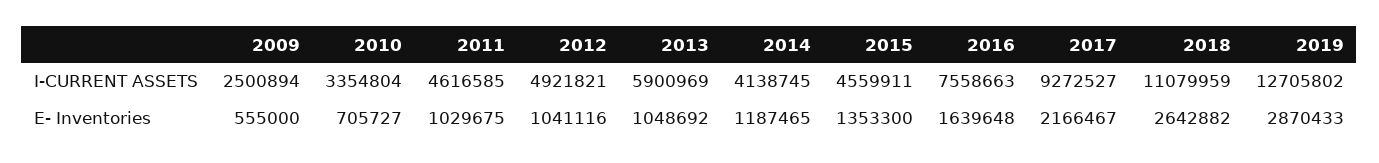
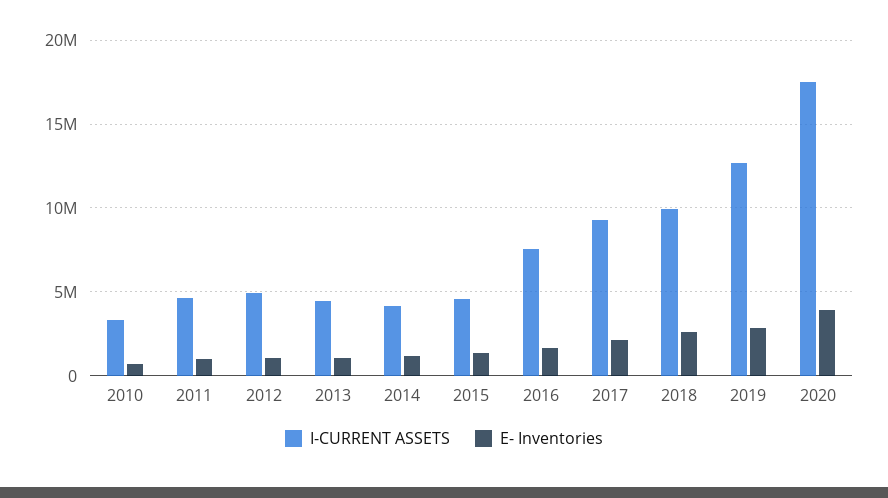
I-CURRENT ASSETS, 2009: 2500894 -> none
I-CURRENT ASSETS, 2013: 5900969 -> 4500000
I-CURRENT ASSETS, 2018: 11079959 -> 10000000
E- Inventories, 2009: 555000 -> none
I-CURRENT ASSETS, 2020: none -> 17500000
E- Inventories, 2020: none -> 4000000

